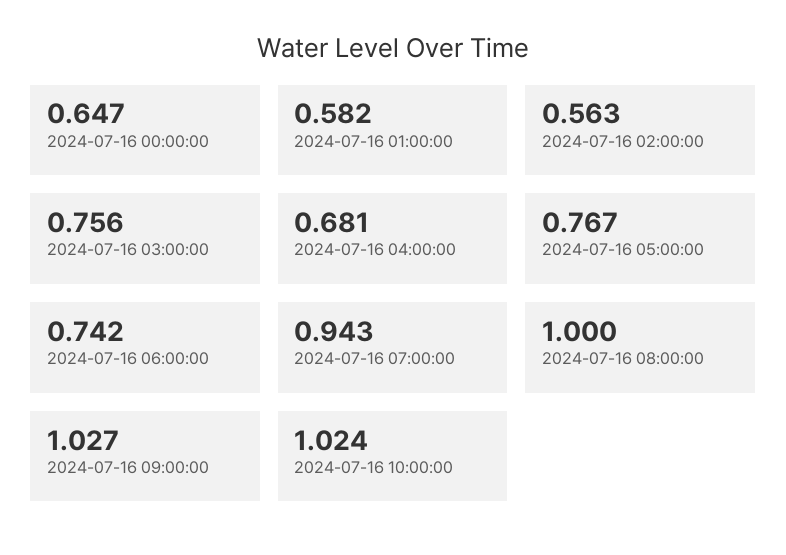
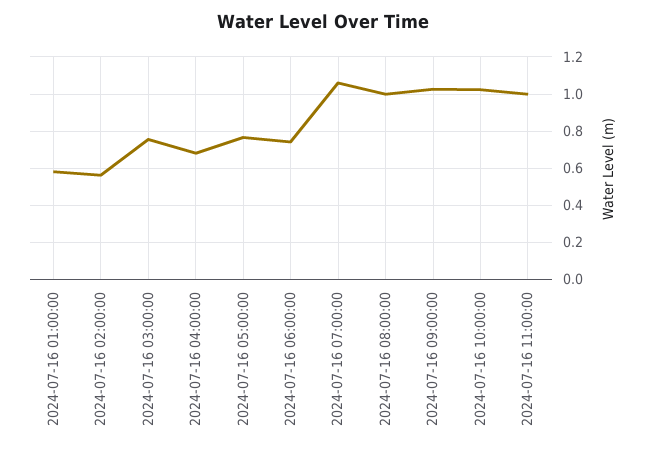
2024-07-16 00:00:00: 0.647 -> none
2024-07-16 07:00:00: 0.943 -> 1.05
2024-07-16 11:00:00: none -> 1

